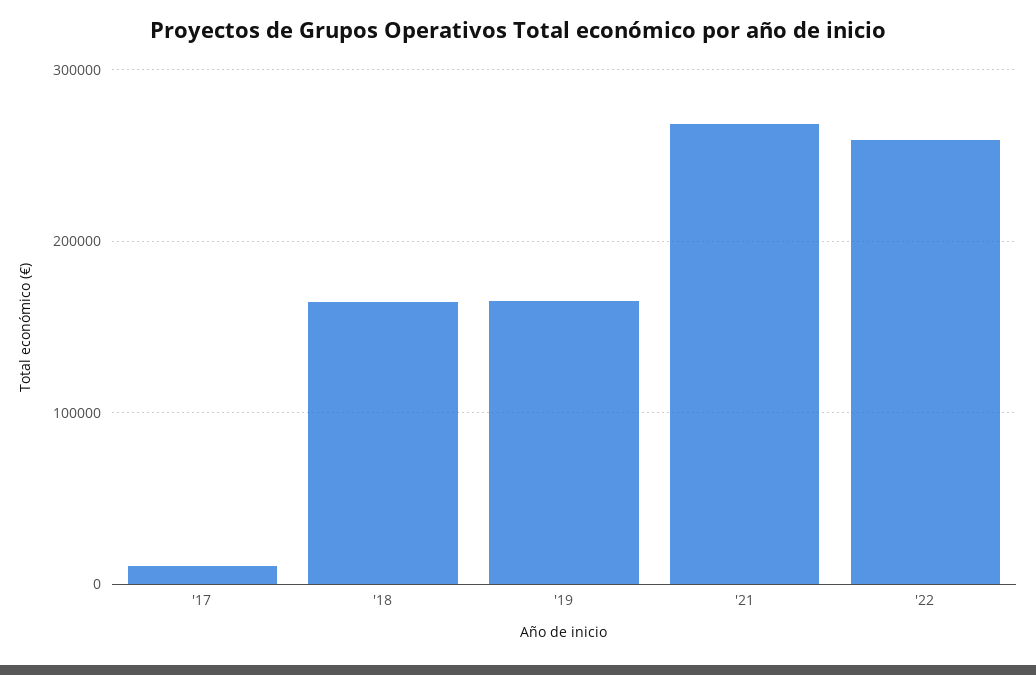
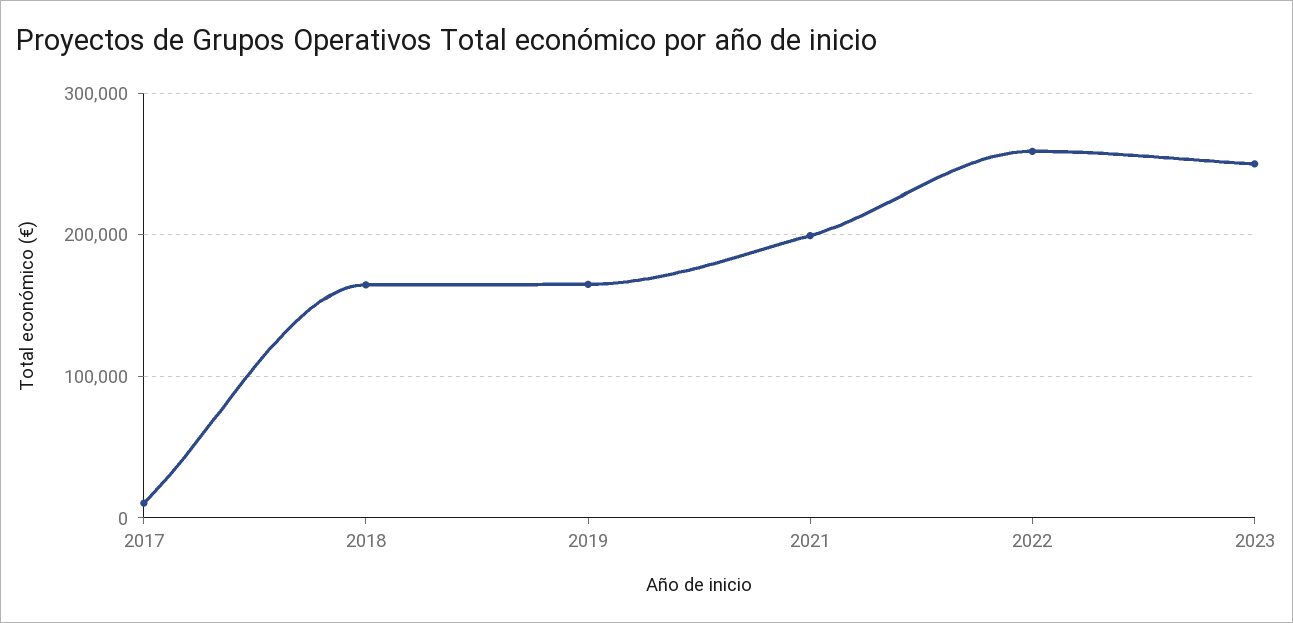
'21: 270000 -> 200000
2023: none -> 250000

